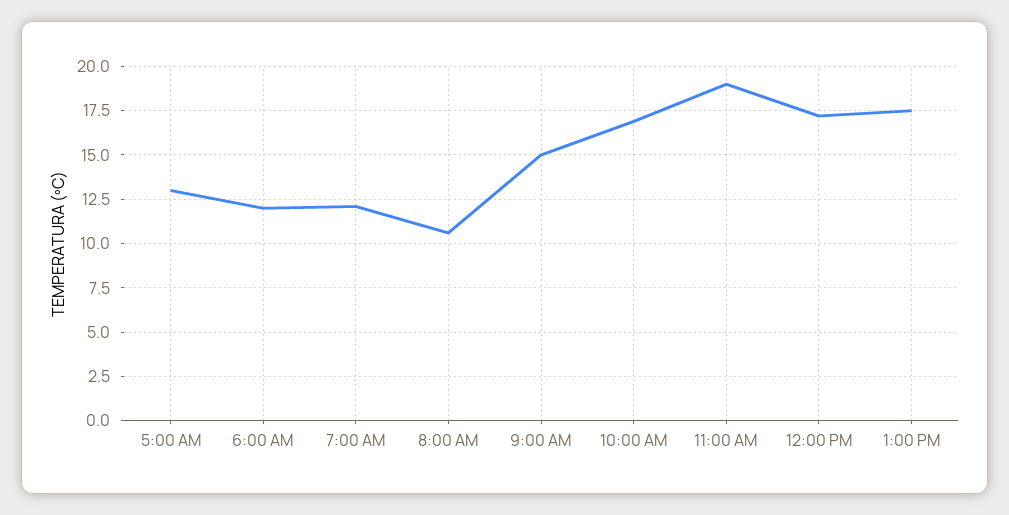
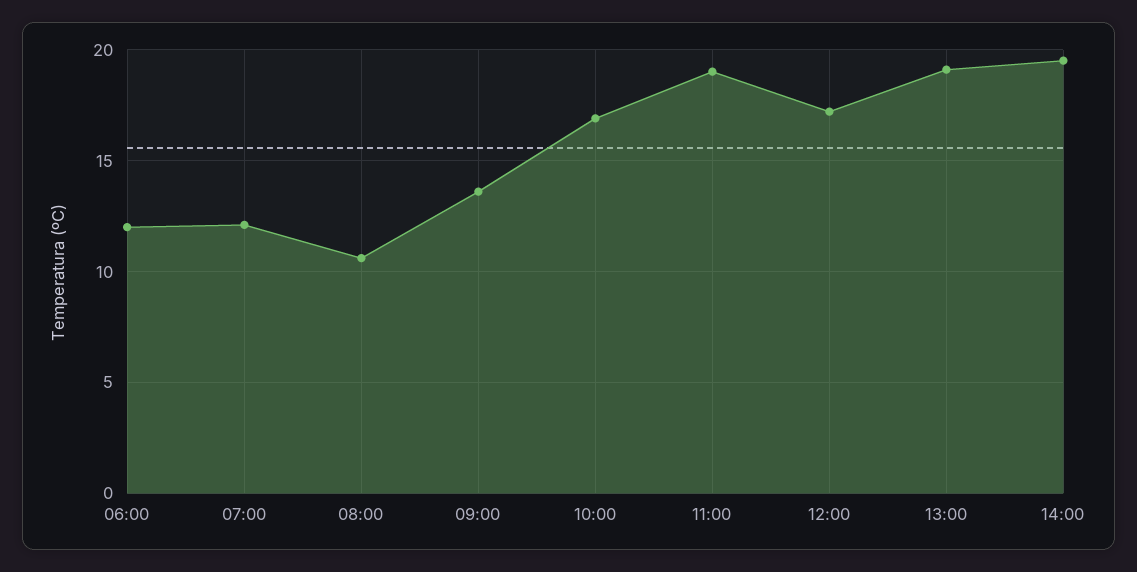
5:00 AM: 13 -> none
9:00 AM: 15 -> 13.5
1:00 PM: 17.5 -> 19
14:00: none -> 19.5

